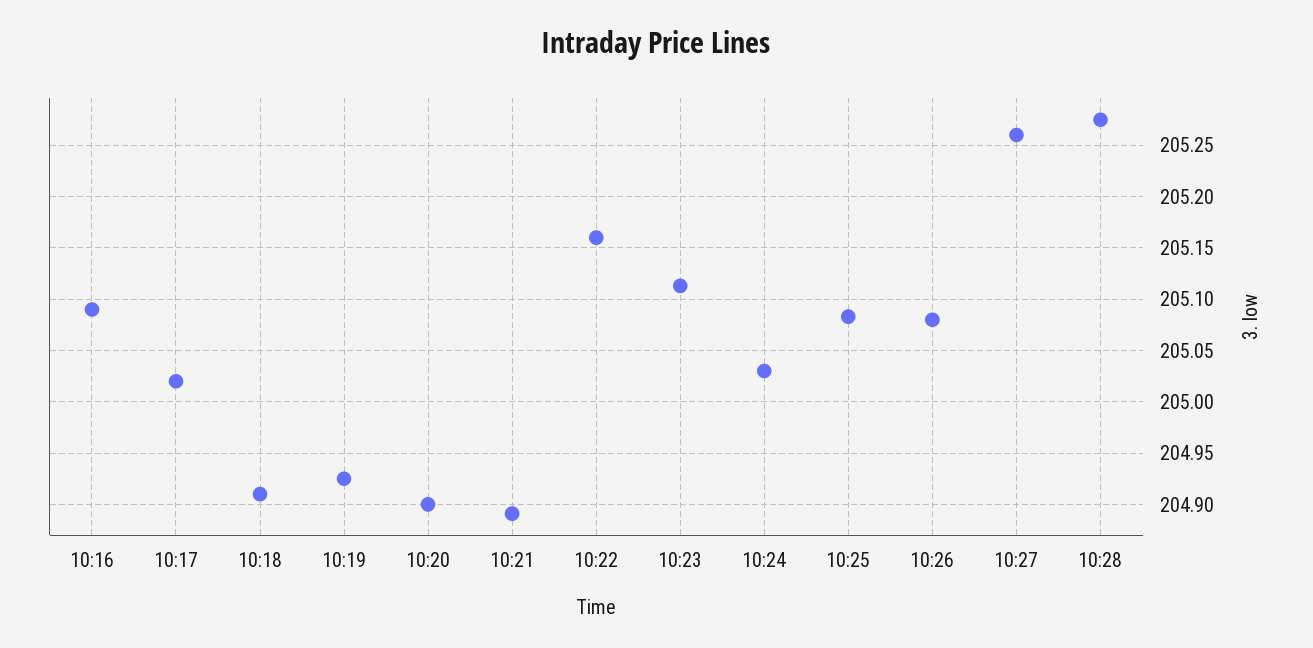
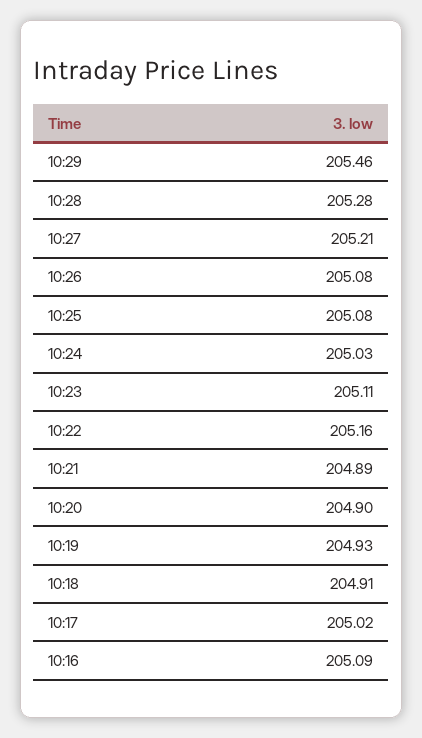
10:27: 205.26 -> 205.21
10:29: none -> 205.46

